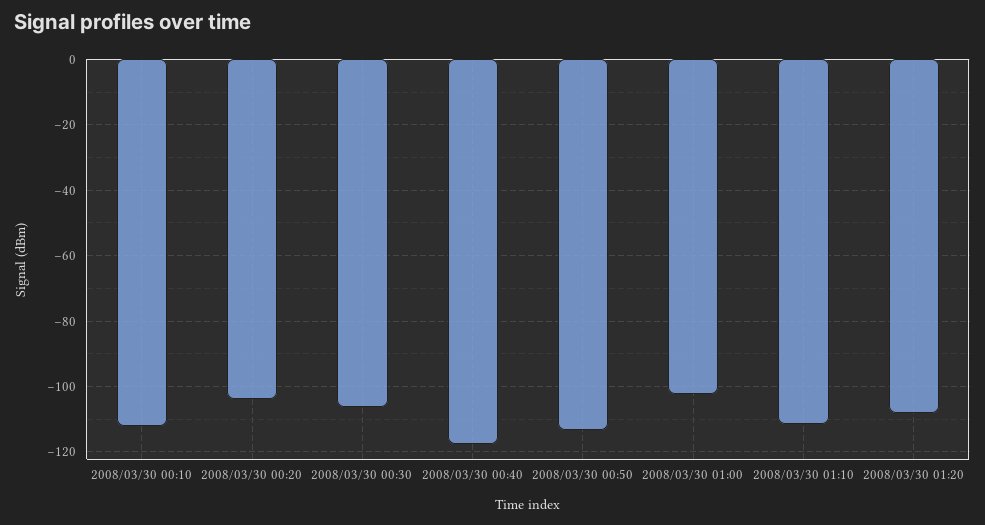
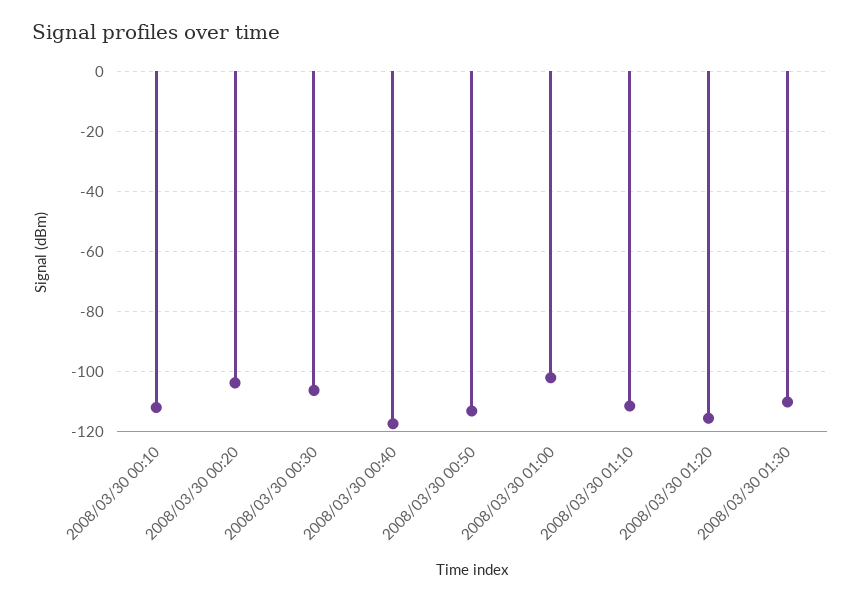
2008/03/30 01:20: -108 -> -115
2008/03/30 01:30: none -> -110

